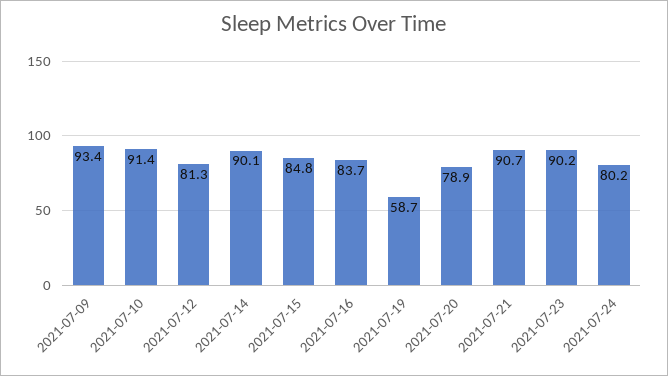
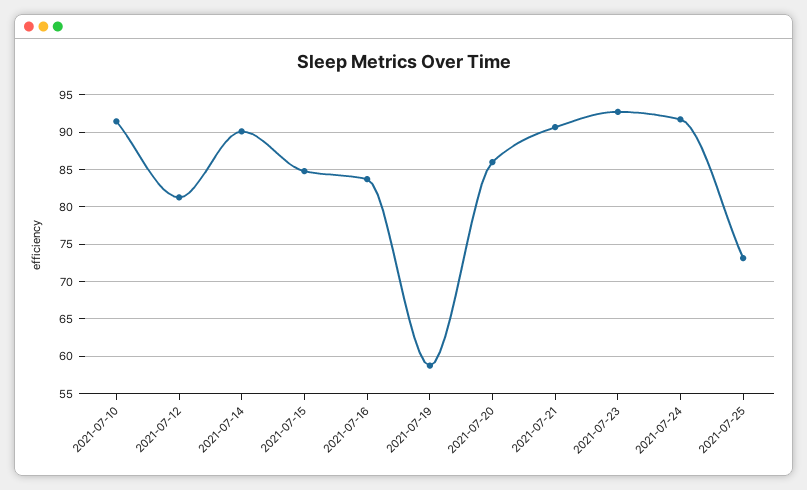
2021-07-09: 93.4 -> none
2021-07-20: 78.9 -> 86
2021-07-23: 90.2 -> 93
2021-07-24: 80.2 -> 92
2021-07-25: none -> 73

